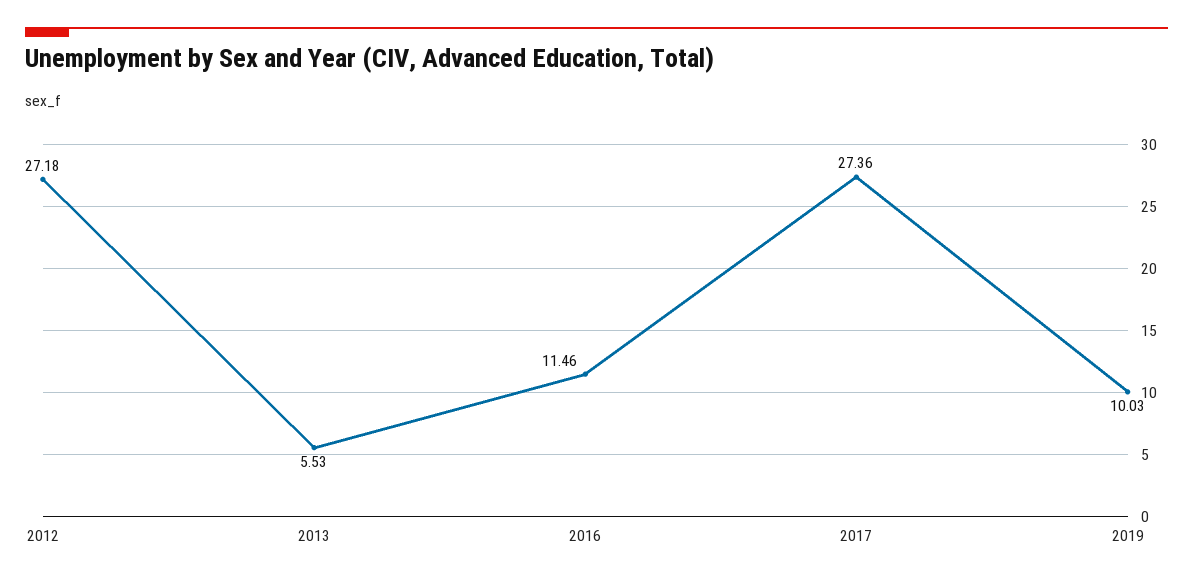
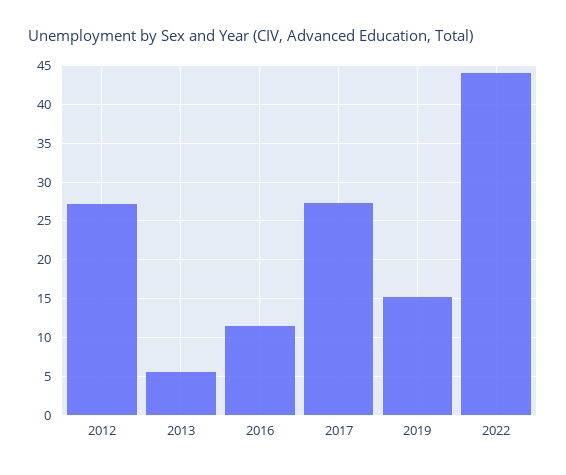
2019: 10.03 -> 15
2022: none -> 44

